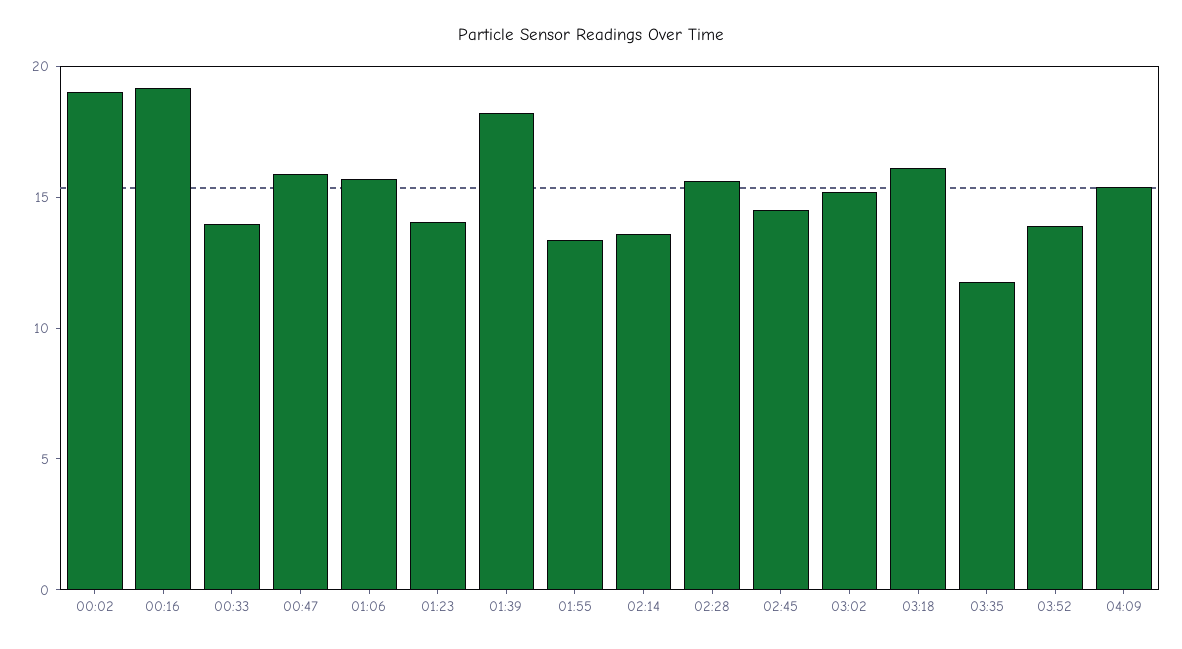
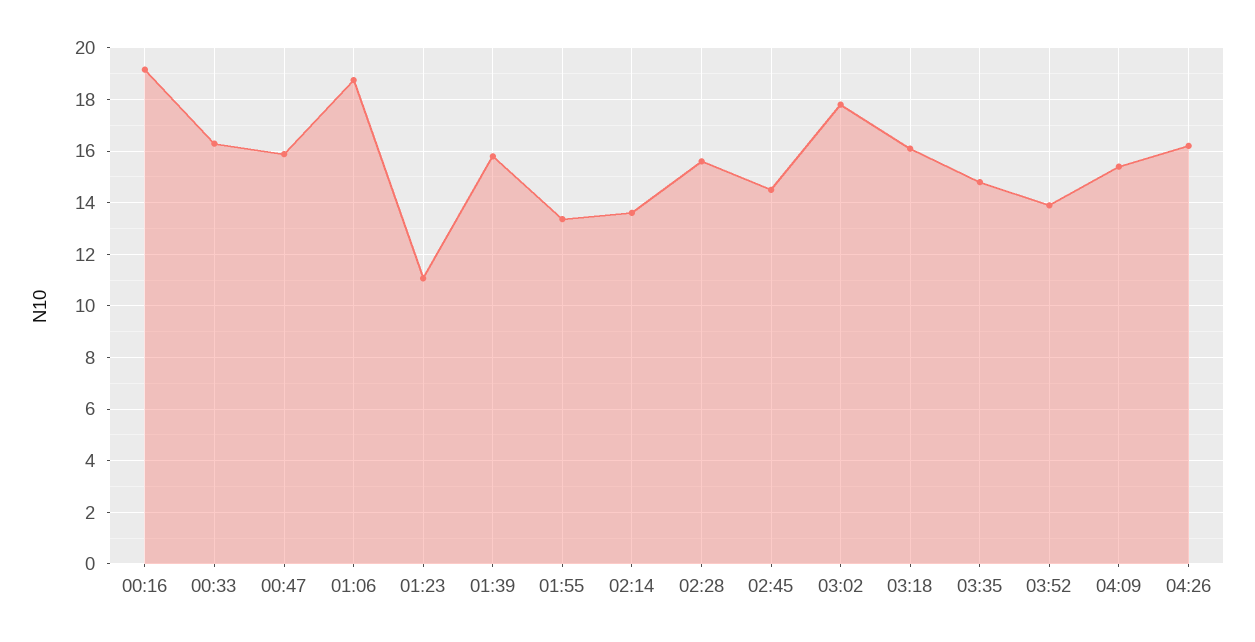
00:02: 19 -> none
00:33: 14 -> 16.25
01:06: 16 -> 18.75
01:23: 14 -> 11
01:39: 18 -> 15.75
03:02: 15 -> 17.75
03:35: 12 -> 14.75
04:26: none -> 16.25

